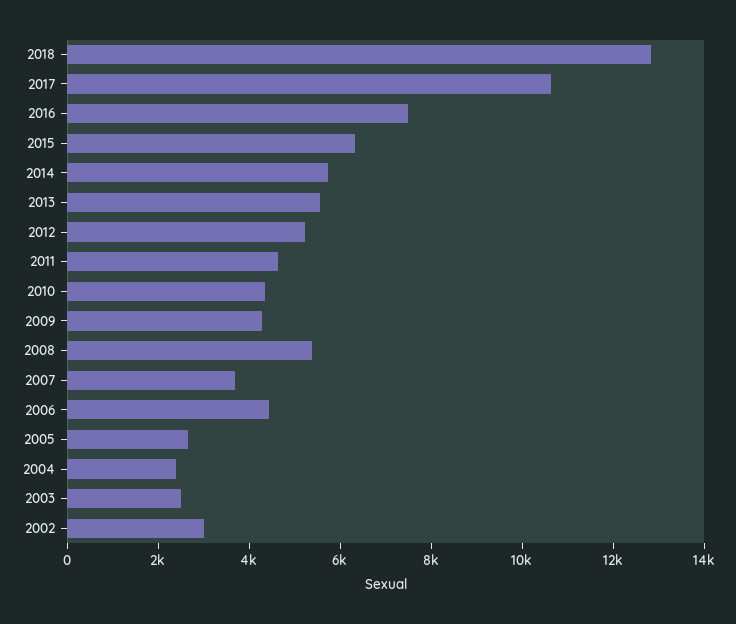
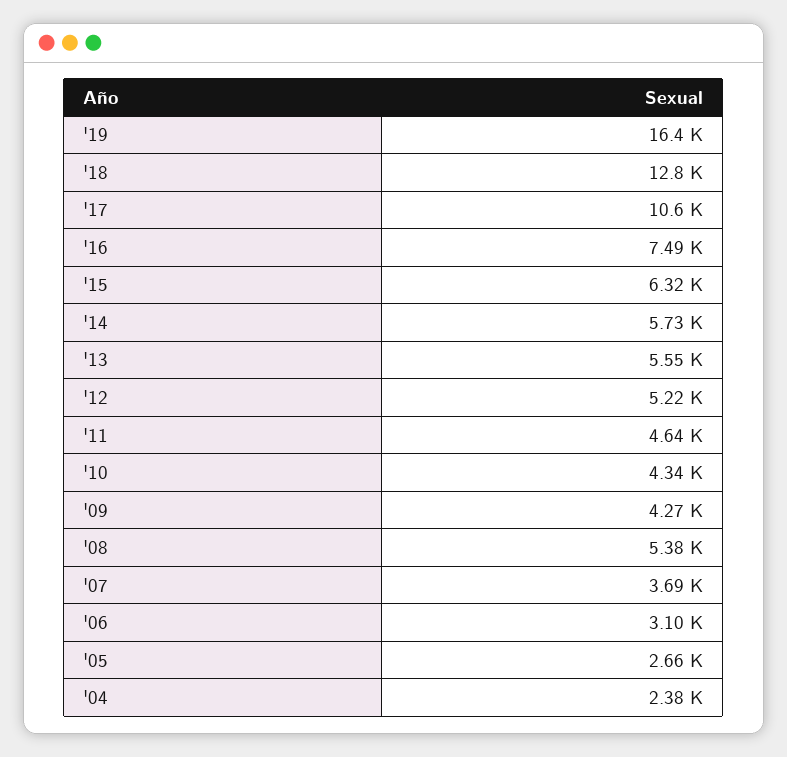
2006: 4500 -> 3100
2003: 2500 -> none
2002: 3000 -> none
'19: none -> 16400

